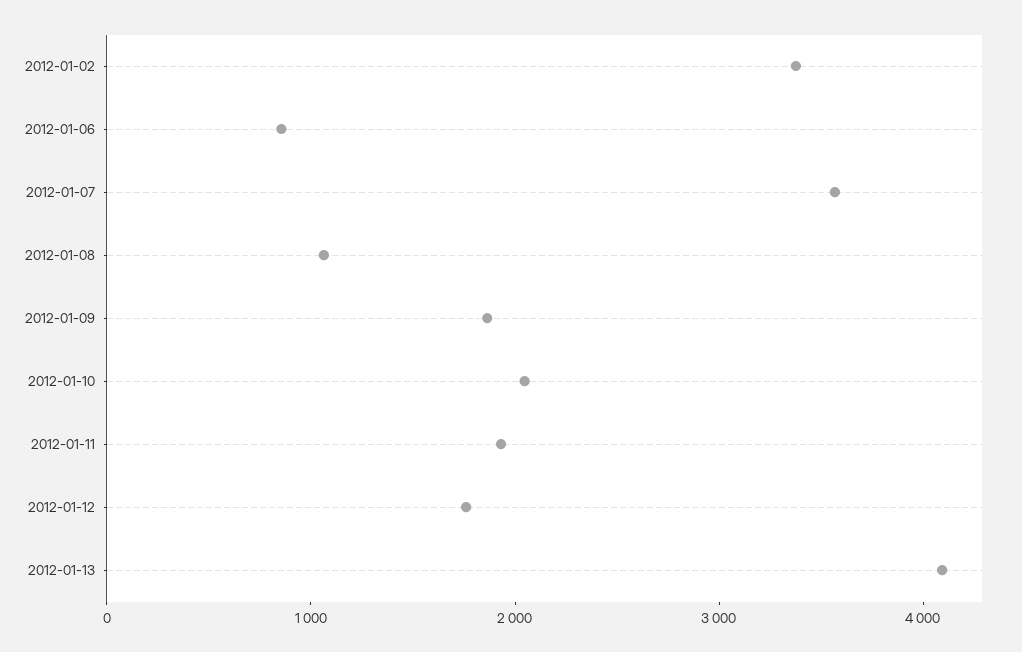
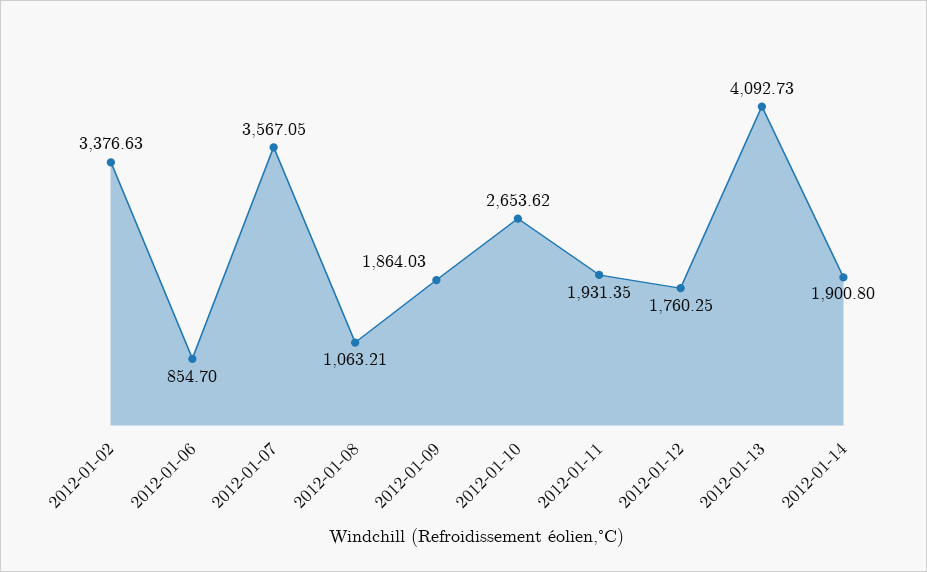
2012-01-10: 2000 -> 2653.62
2012-01-14: none -> 1900.8

